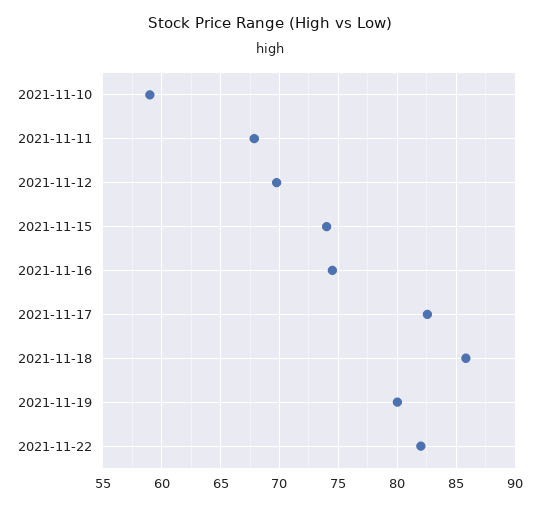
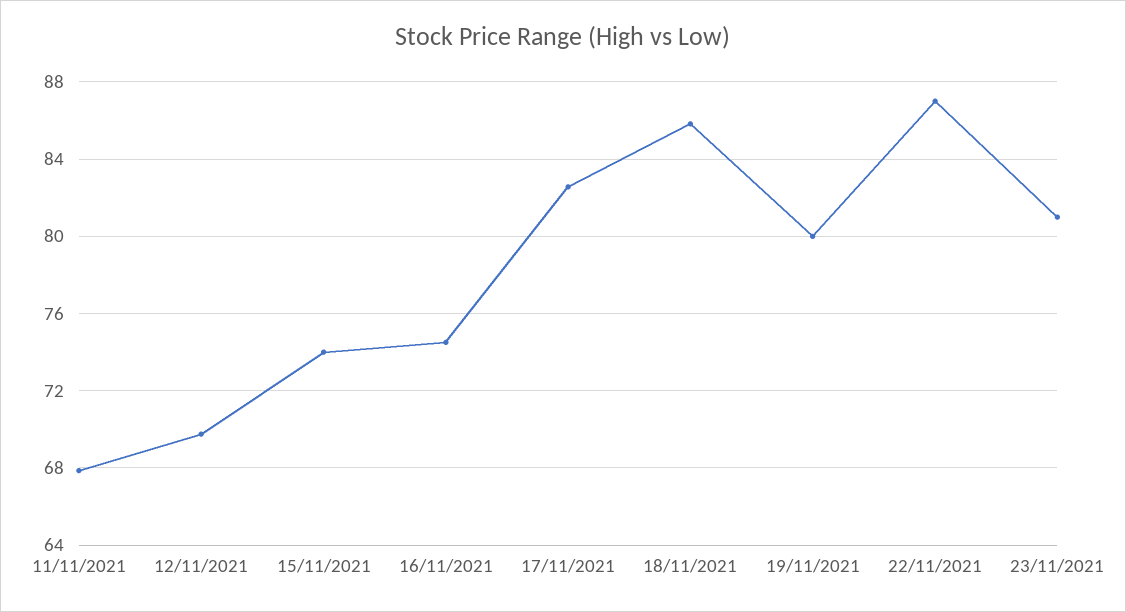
2021-11-10: 59 -> none
2021-11-22: 82 -> 87
23/11/2021: none -> 81

